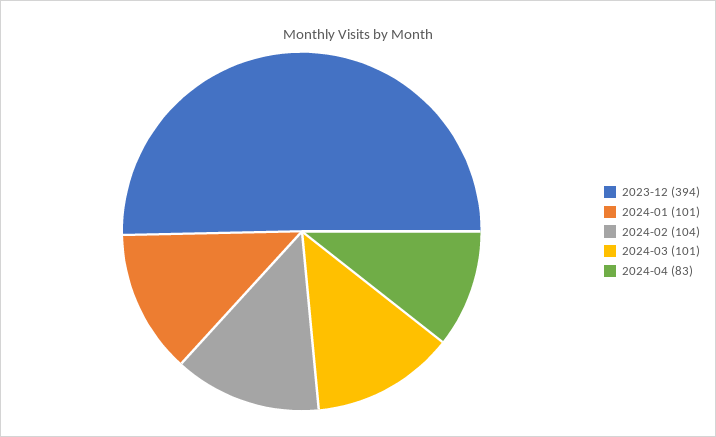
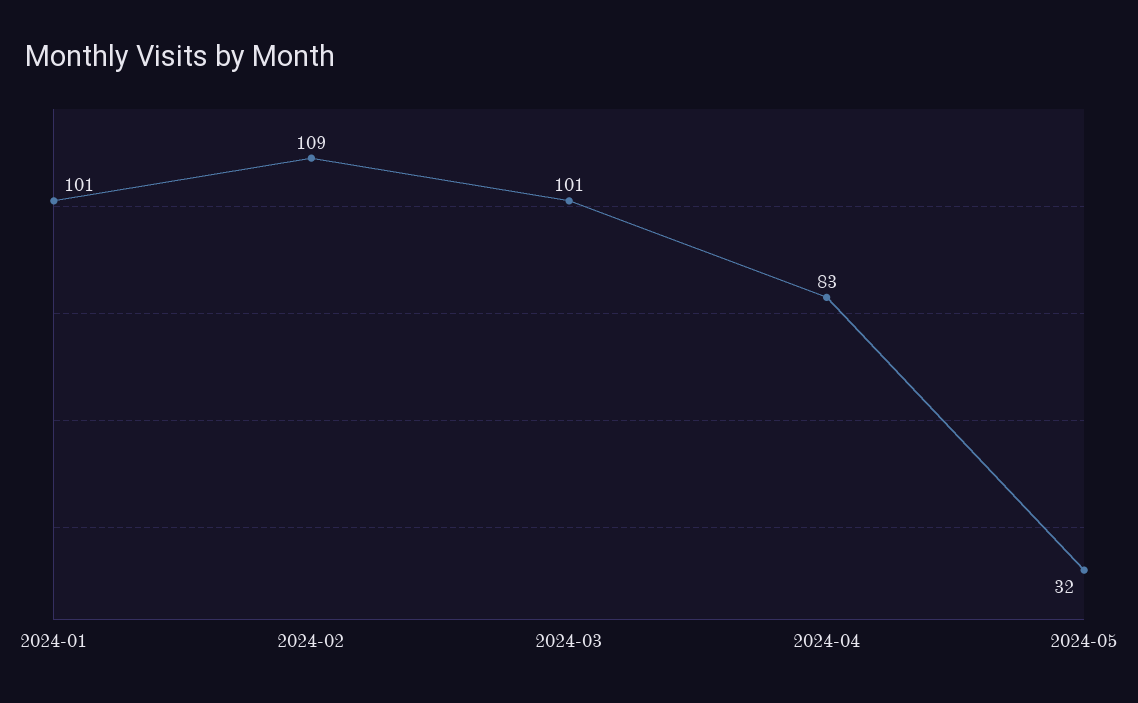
2023-12: 394 -> none
2024-02: 104 -> 109
2024-05: none -> 32

